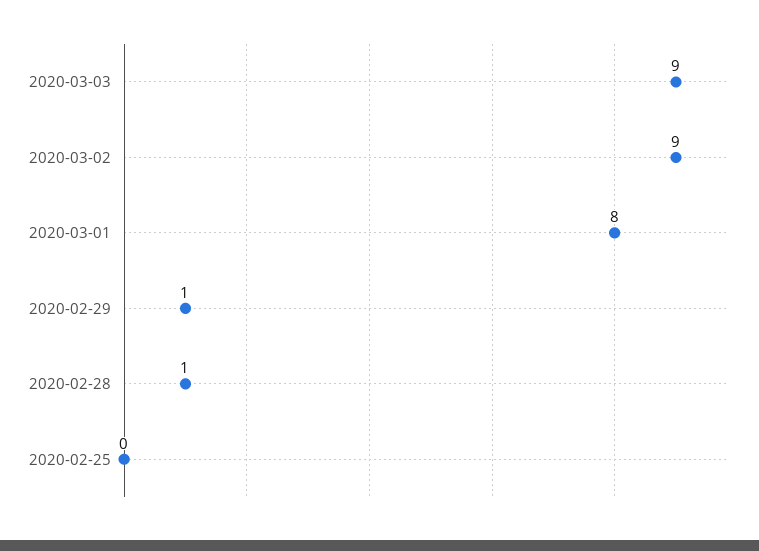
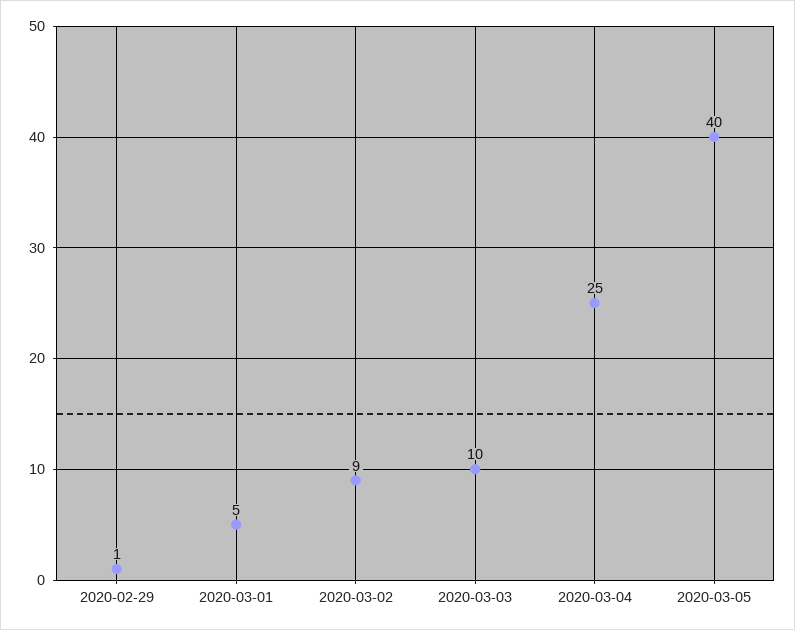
2020-03-03: 9 -> 10
2020-03-01: 8 -> 5
2020-02-28: 1 -> none
2020-02-25: 0 -> none
2020-03-04: none -> 25
2020-03-05: none -> 40

